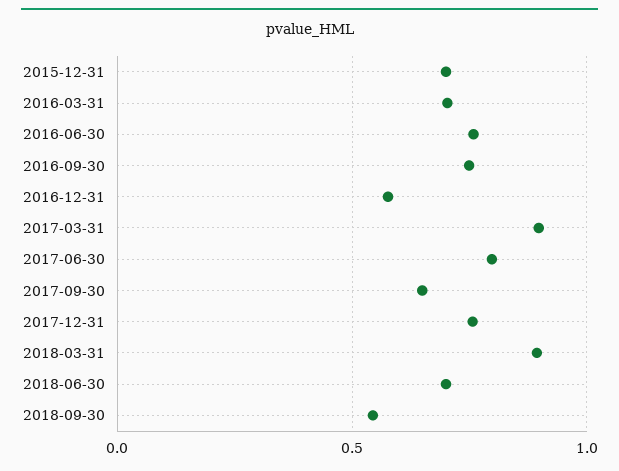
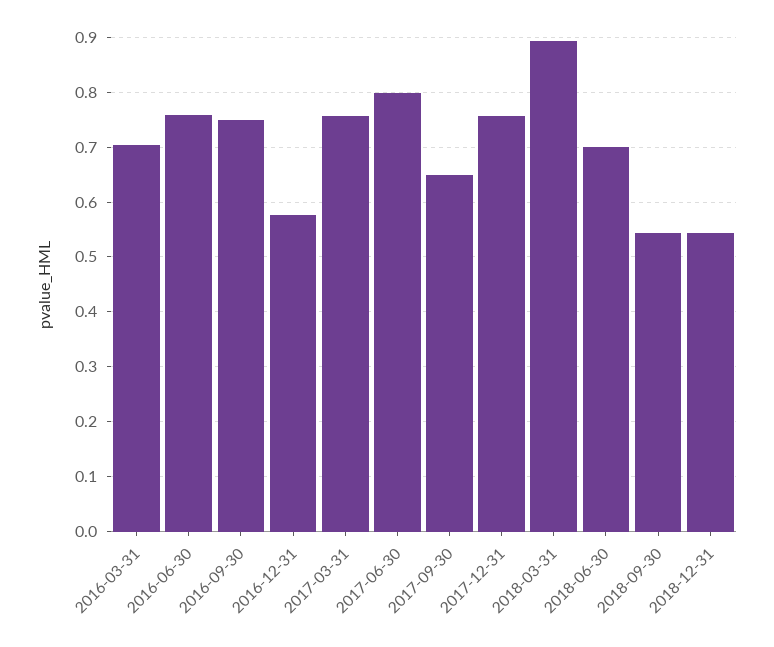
2015-12-31: 0.7 -> none
2017-03-31: 0.9 -> 0.76
2018-12-31: none -> 0.54

